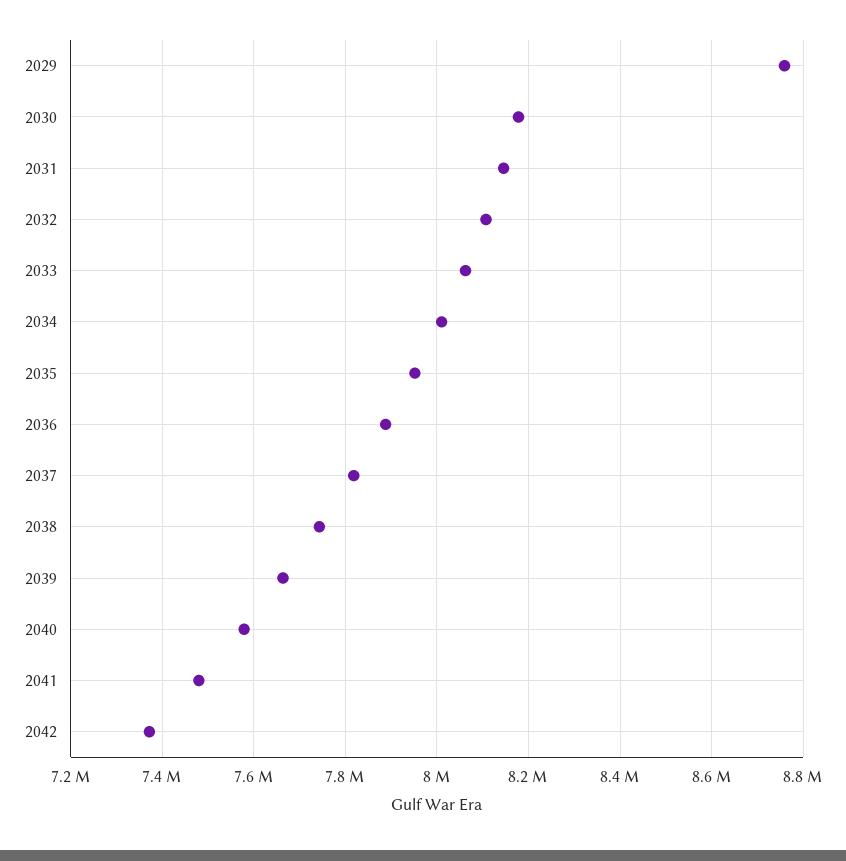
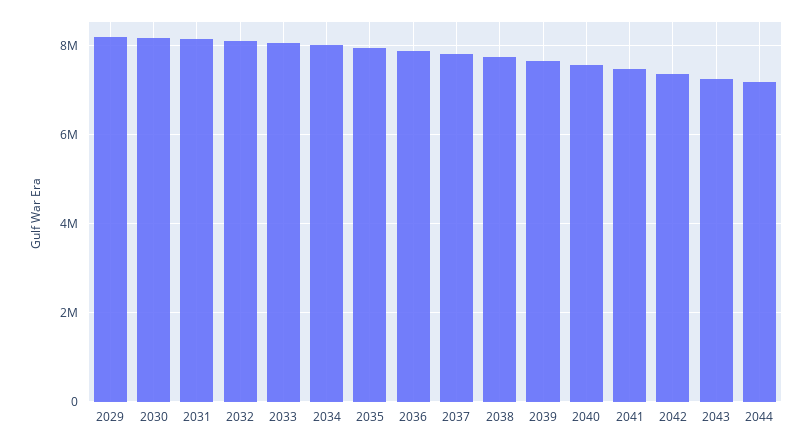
2029: 8760000 -> 8200000
2043: none -> 7200000
2044: none -> 7200000

